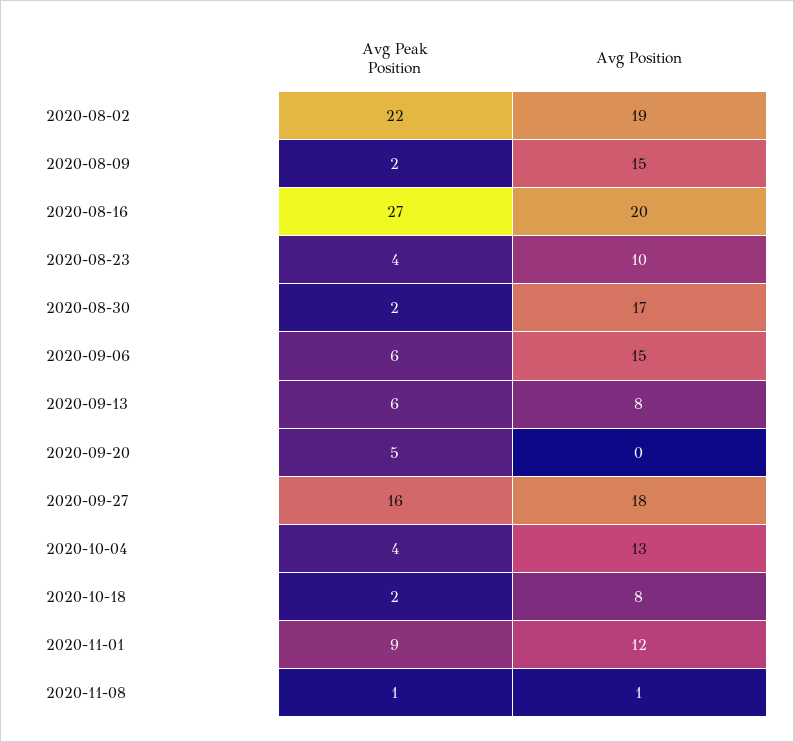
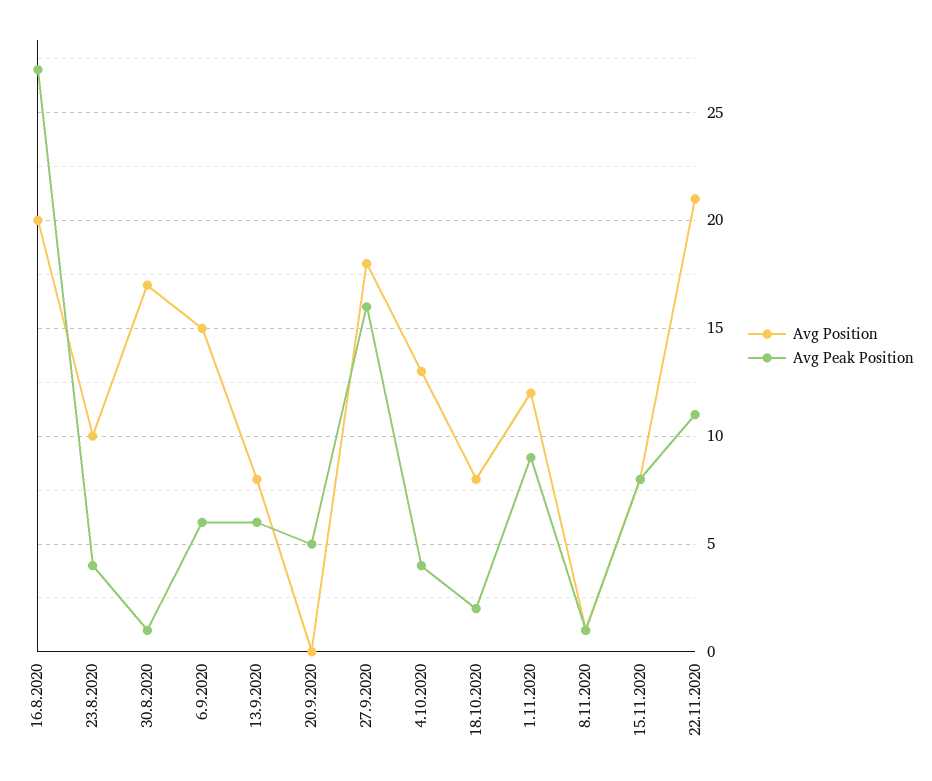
Avg Peak Position, 2020-08-02: 22 -> none
Avg Position, 2020-08-02: 19 -> none
Avg Peak Position, 2020-08-09: 2 -> none
Avg Position, 2020-08-09: 15 -> none
Avg Peak Position, 2020-08-30: 2 -> 1
Avg Position, 15.11.2020: none -> 8
Avg Peak Position, 15.11.2020: none -> 8
Avg Position, 22.11.2020: none -> 21
Avg Peak Position, 22.11.2020: none -> 11

